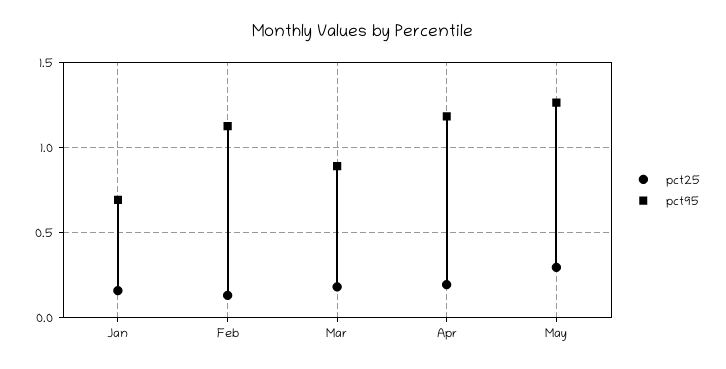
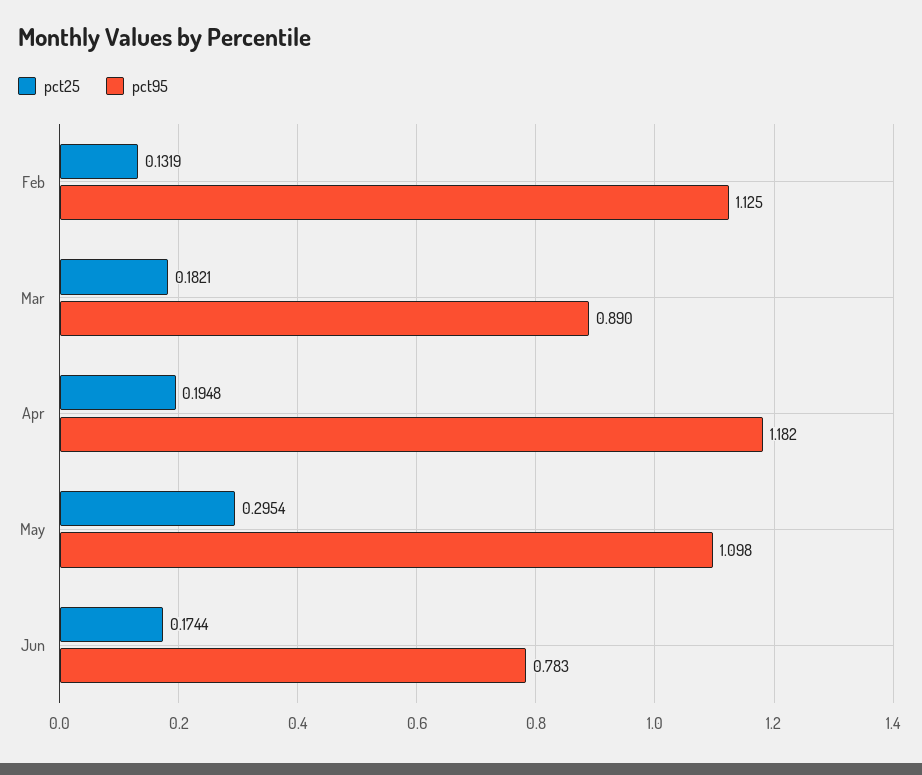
pct25, Jan: 0.15 -> none
pct95, Jan: 0.7 -> none
pct95, May: 1.25 -> 1.098
pct25, Jun: none -> 0.1744
pct95, Jun: none -> 0.783

